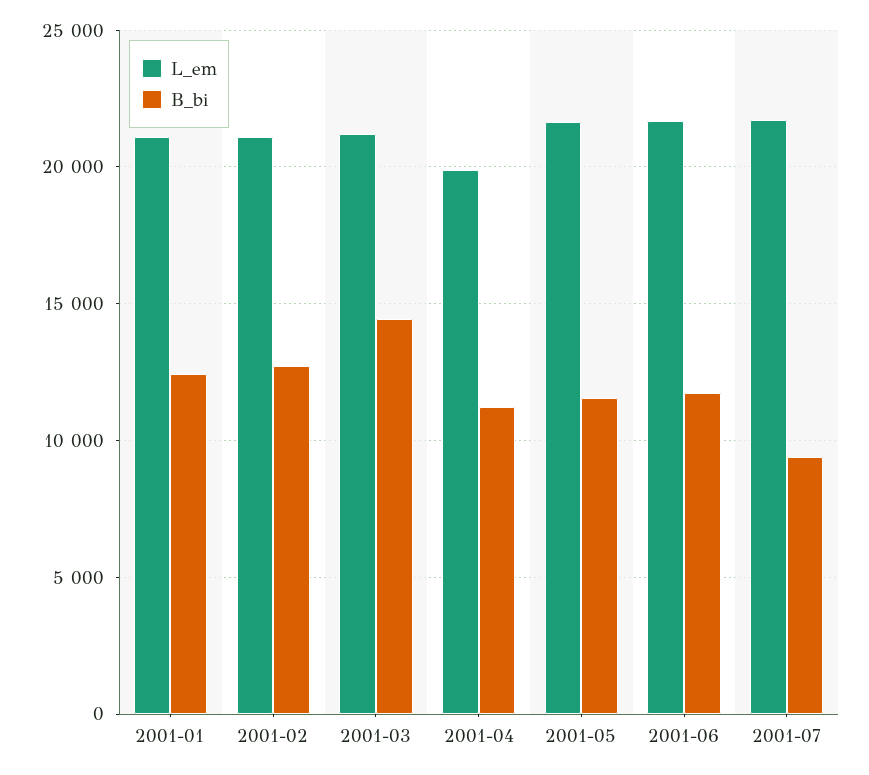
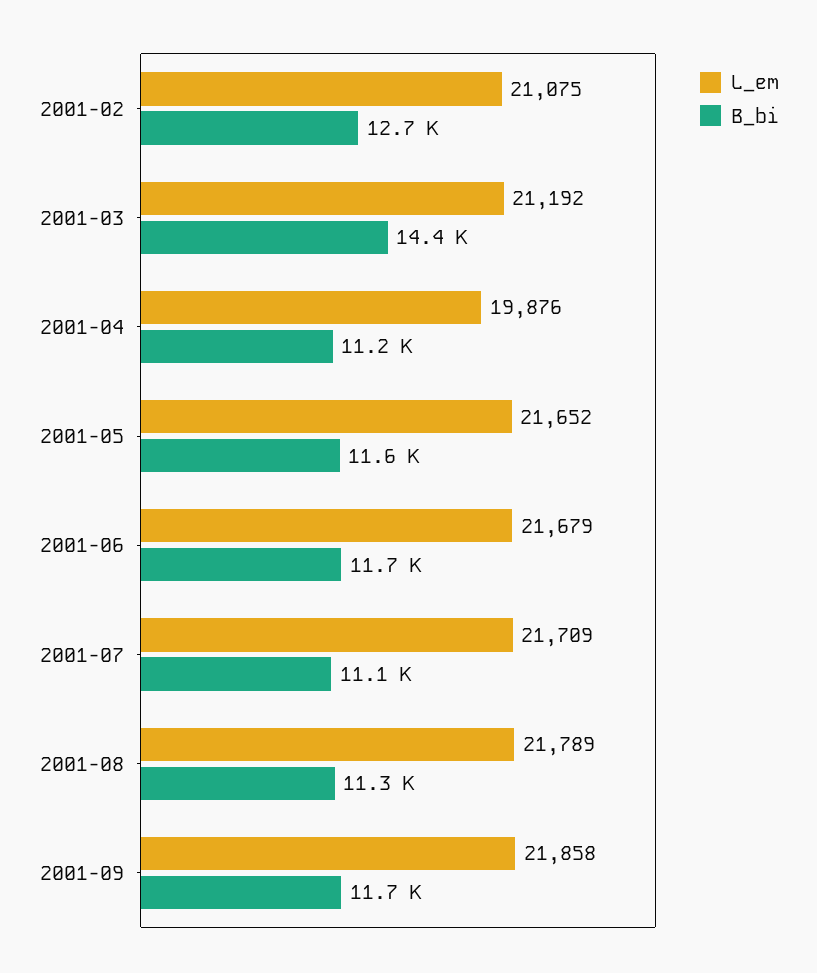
L_em, 2001-01: 21000 -> none
B_bi, 2001-01: 12500 -> none
B_bi, 2001-07: 9500 -> 11100
L_em, 2001-08: none -> 21789
B_bi, 2001-08: none -> 11300
L_em, 2001-09: none -> 21858
B_bi, 2001-09: none -> 11700

